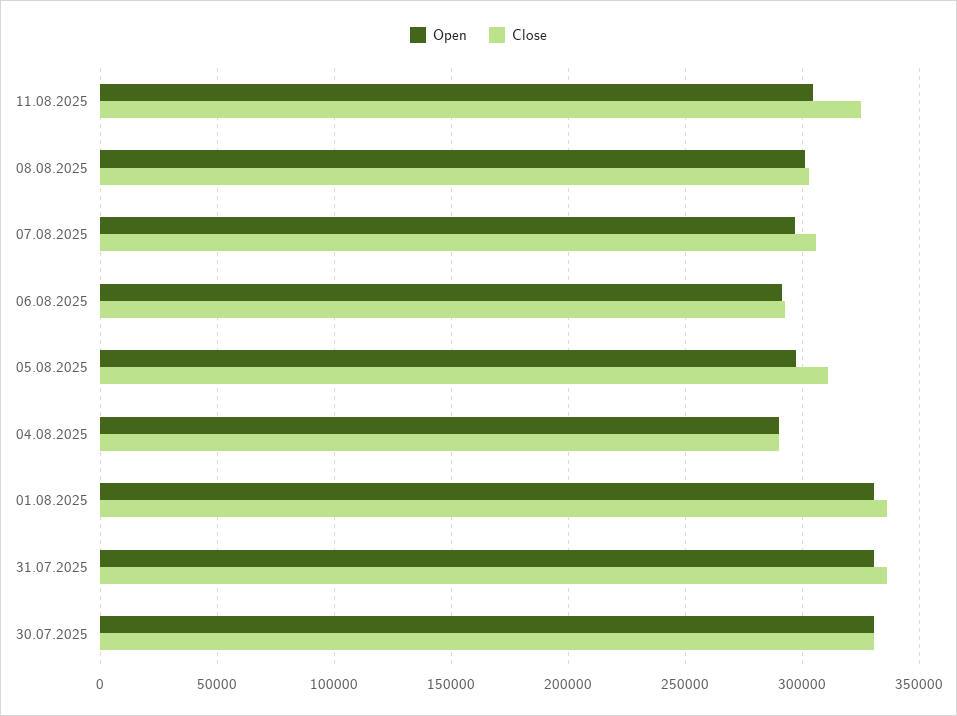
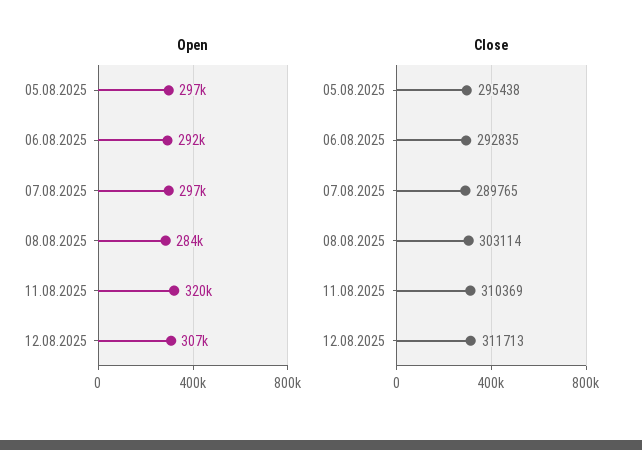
Open, 11.08.2025: 305000 -> 320000
Close, 11.08.2025: 325000 -> 310369
Open, 08.08.2025: 300000 -> 284000
Close, 07.08.2025: 305000 -> 289765
Close, 05.08.2025: 310000 -> 295438
Open, 04.08.2025: 290000 -> none
Close, 04.08.2025: 290000 -> none
Open, 01.08.2025: 330000 -> none
Close, 01.08.2025: 335000 -> none
Open, 31.07.2025: 330000 -> none
Close, 31.07.2025: 335000 -> none
Open, 30.07.2025: 330000 -> none
Close, 30.07.2025: 330000 -> none
Open, 12.08.2025: none -> 307000
Close, 12.08.2025: none -> 311713

